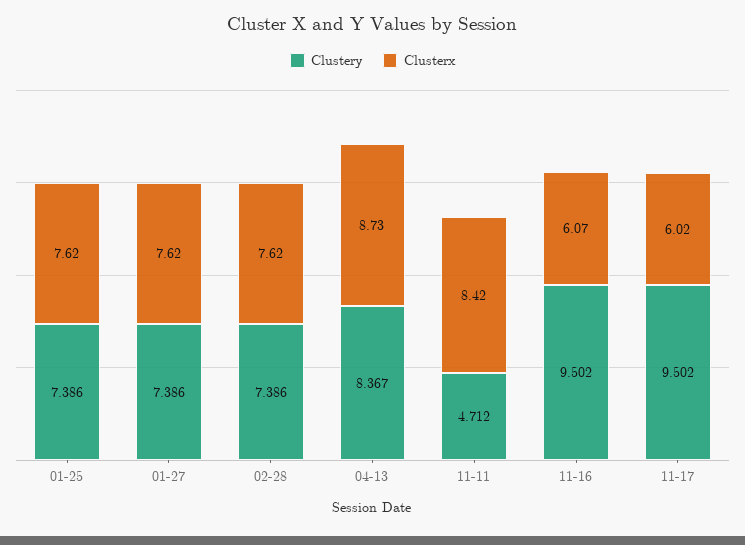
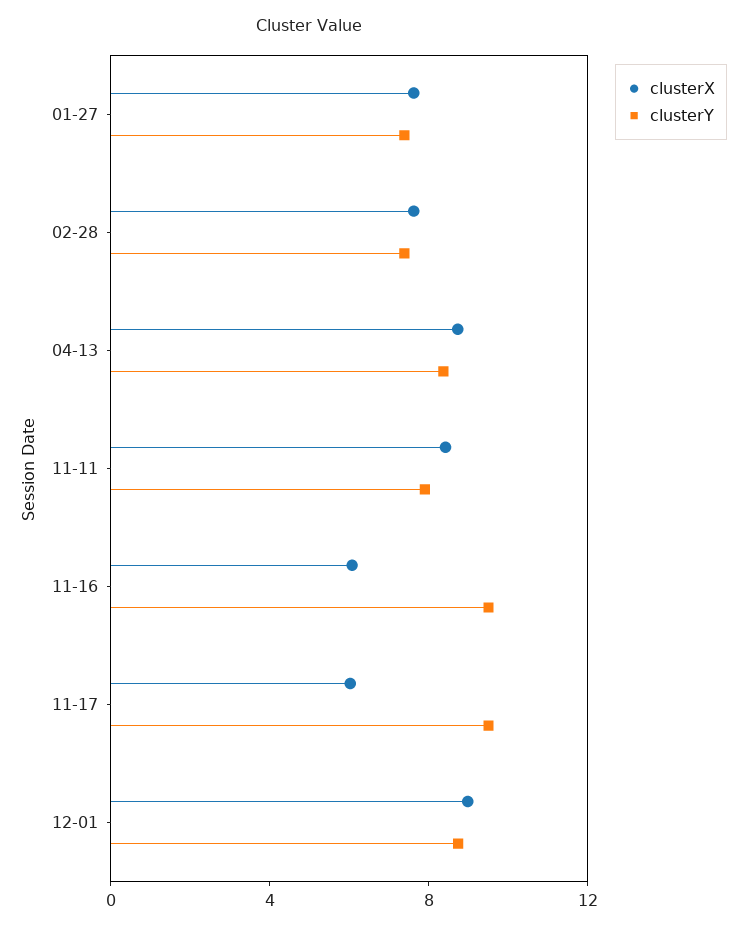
Clustery, 01-25: 7.386 -> none
Clusterx, 01-25: 7.62 -> none
Clustery, 11-11: 4.712 -> 8
Clusterx, 12-01: none -> 9
Clustery, 12-01: none -> 9

